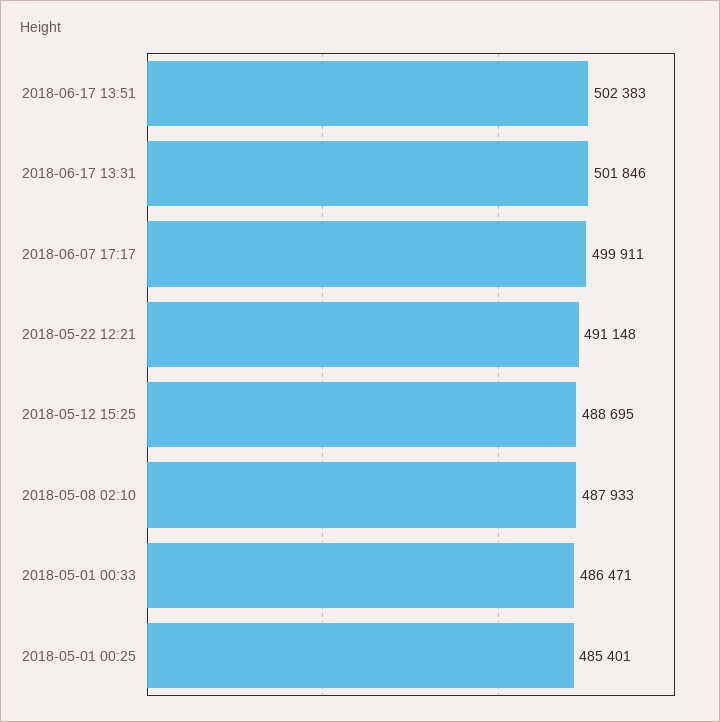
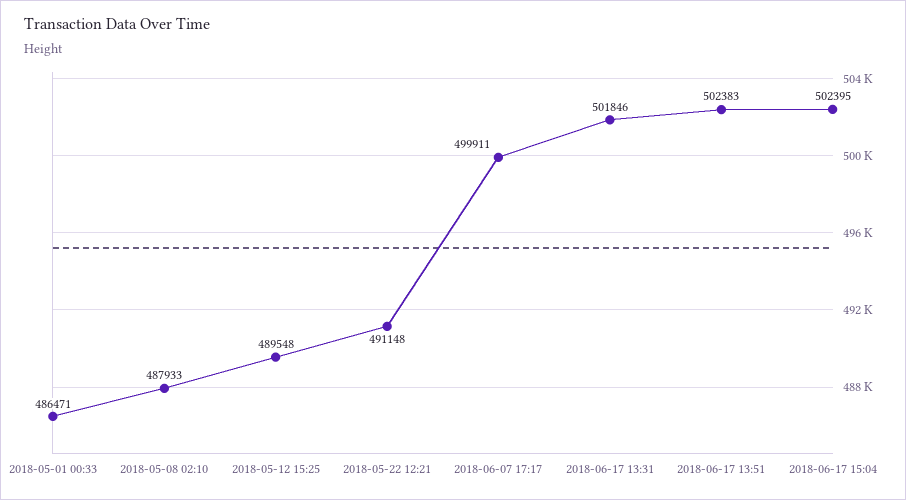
2018-05-12 15:25: 488695 -> 489548
2018-05-01 00:25: 485401 -> none
2018-06-17 15:04: none -> 502395

